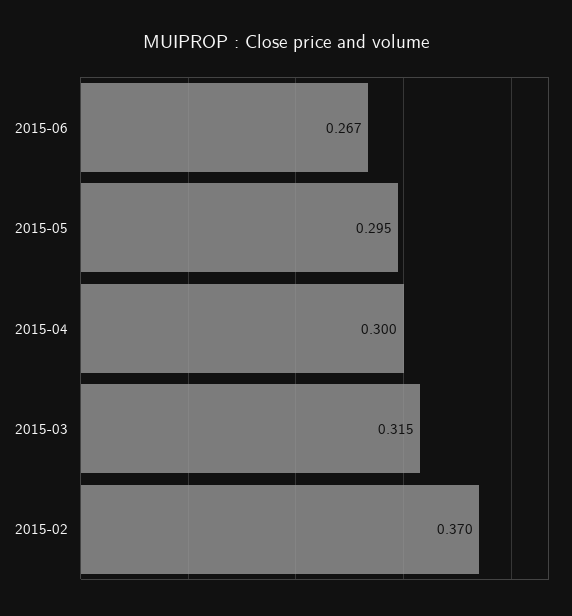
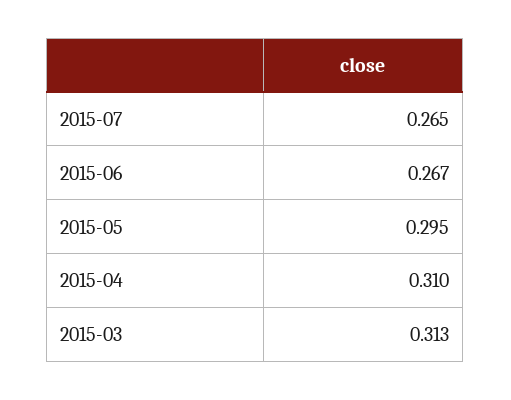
2015-04: 0.3 -> 0.31
2015-03: 0.315 -> 0.313
2015-02: 0.37 -> none
2015-07: none -> 0.265

